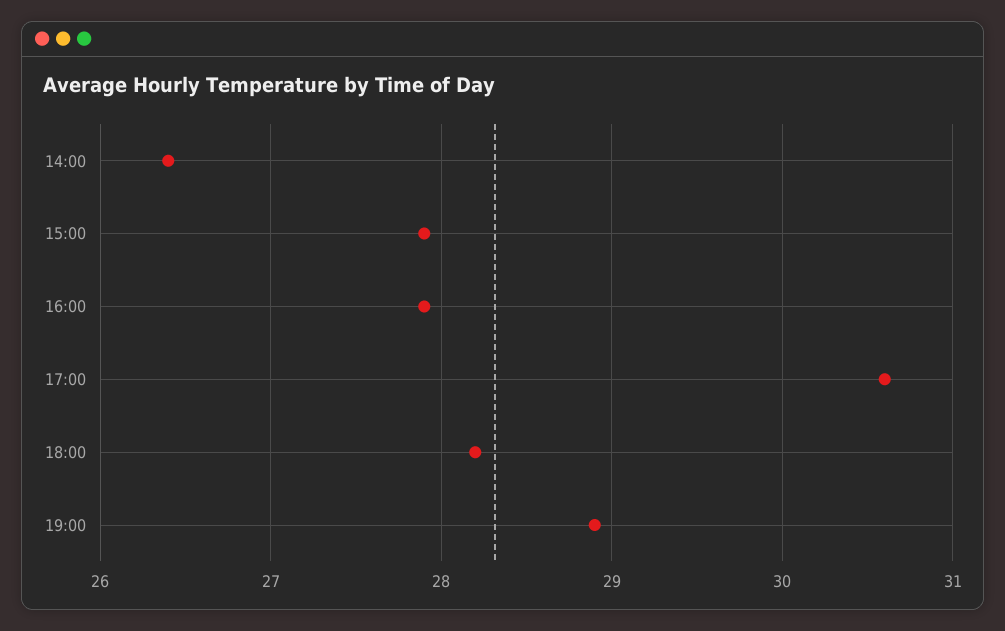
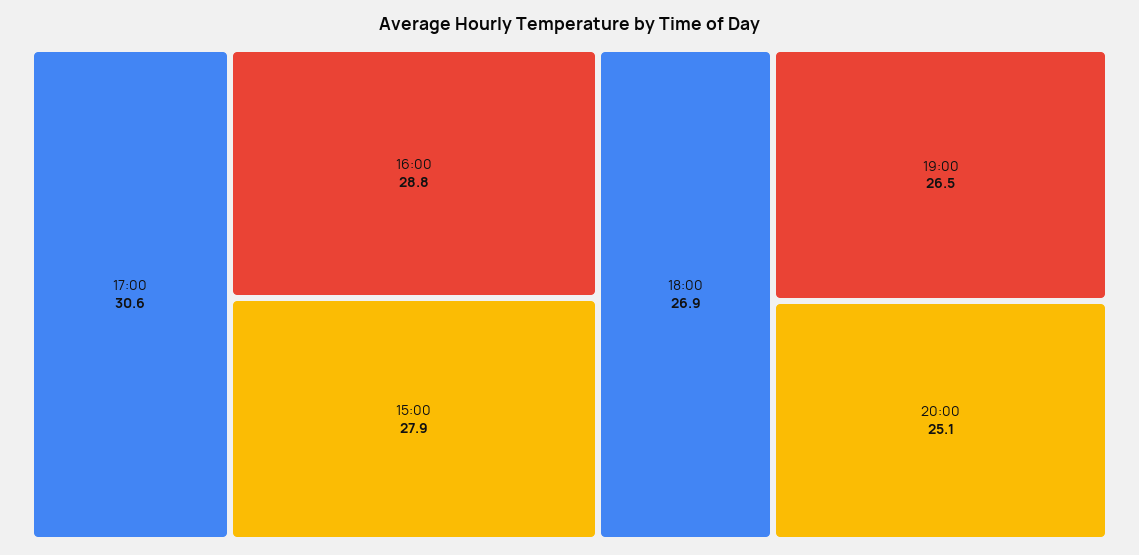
14:00: 26.4 -> none
16:00: 27.9 -> 28.8
18:00: 28.2 -> 26.9
19:00: 28.9 -> 26.5
20:00: none -> 25.1

